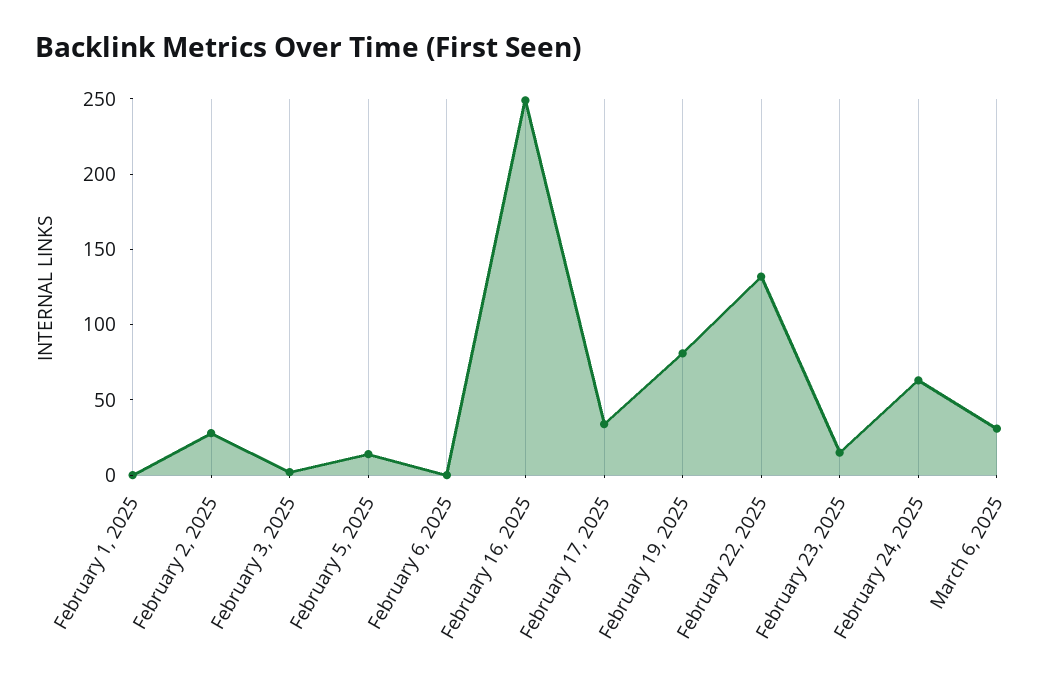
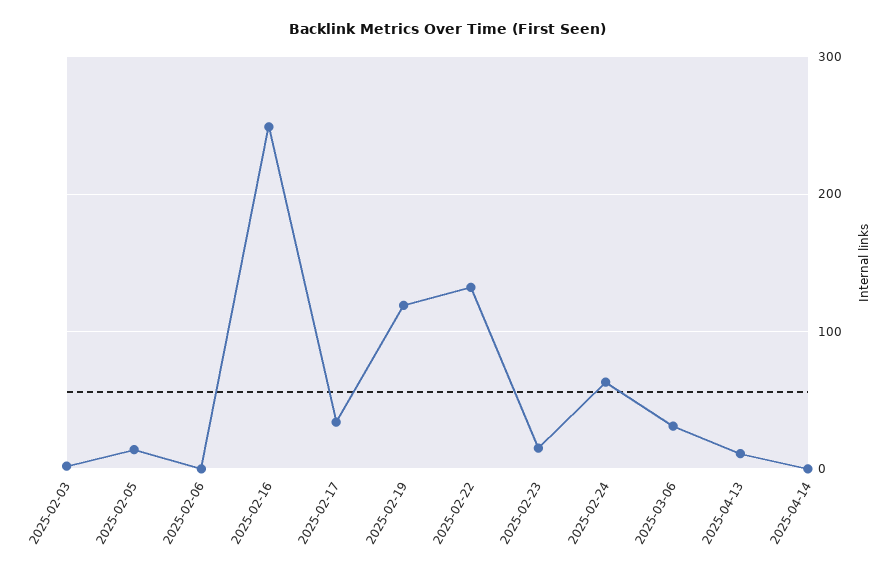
February 1, 2025: 0 -> none
February 2, 2025: 30 -> none
February 19, 2025: 80 -> 120
2025-04-13: none -> 10
2025-04-14: none -> 0

